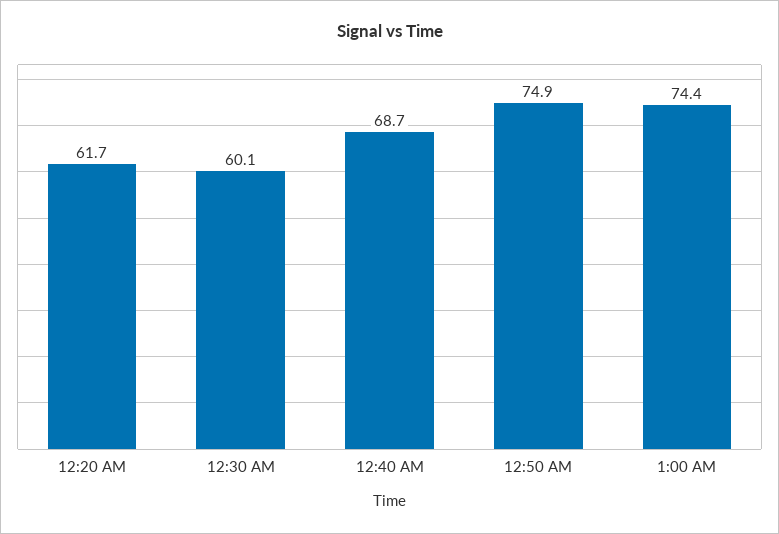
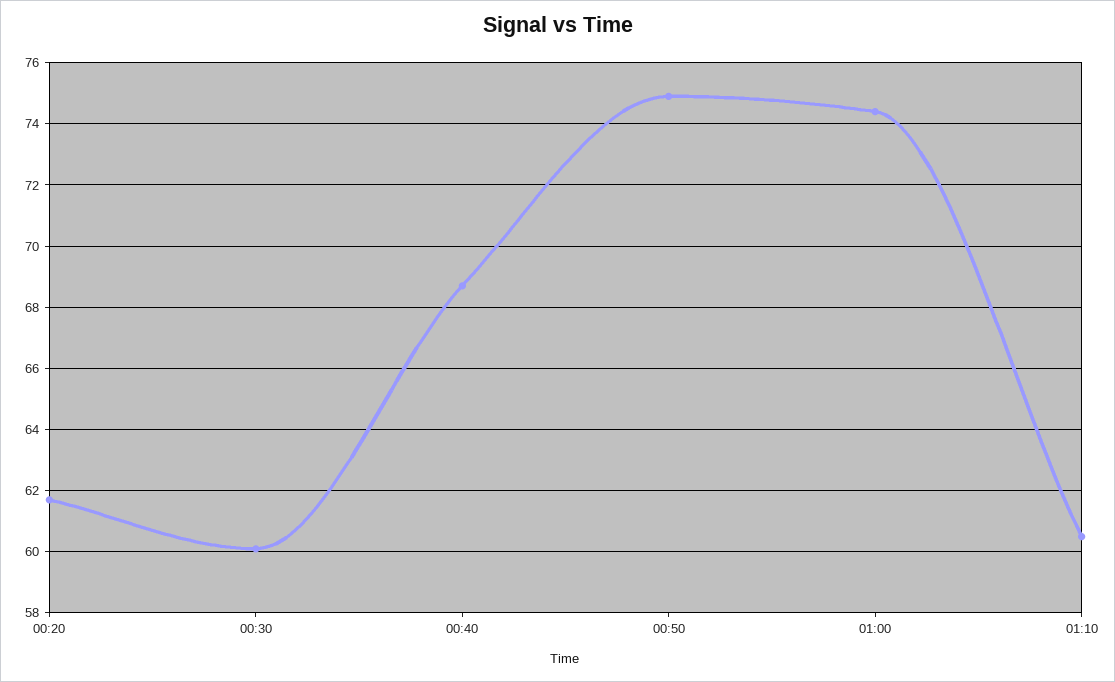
01:10: none -> 60.5

